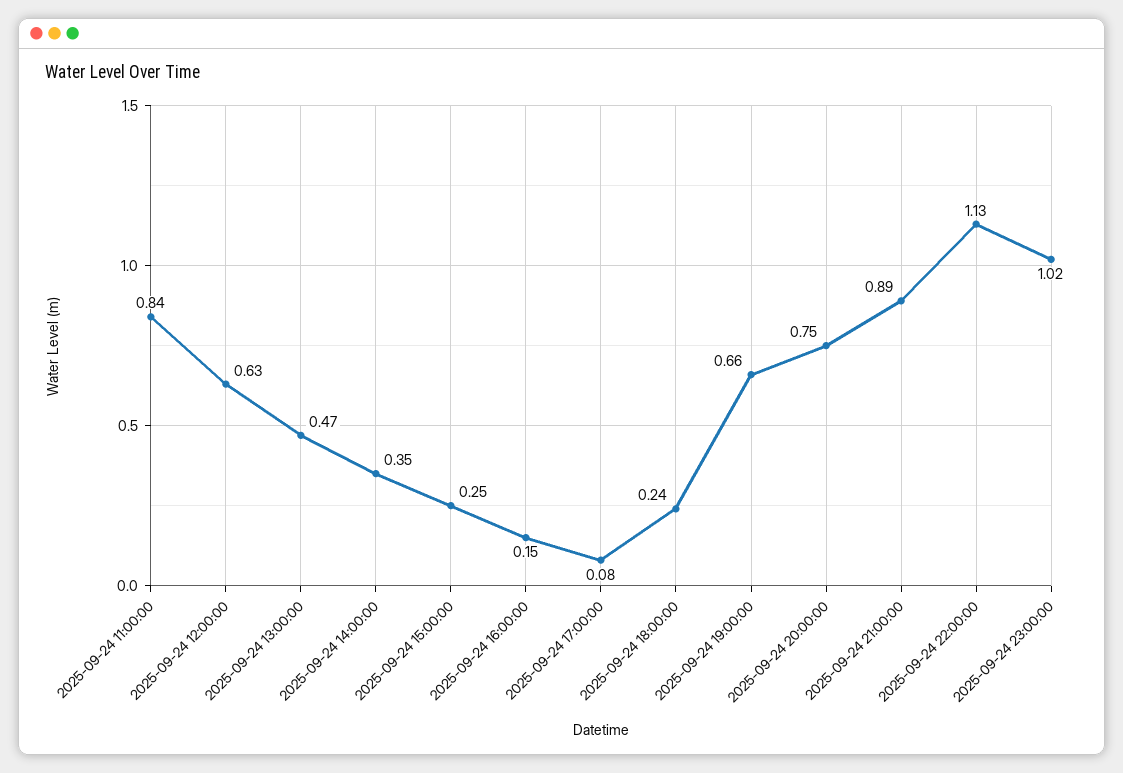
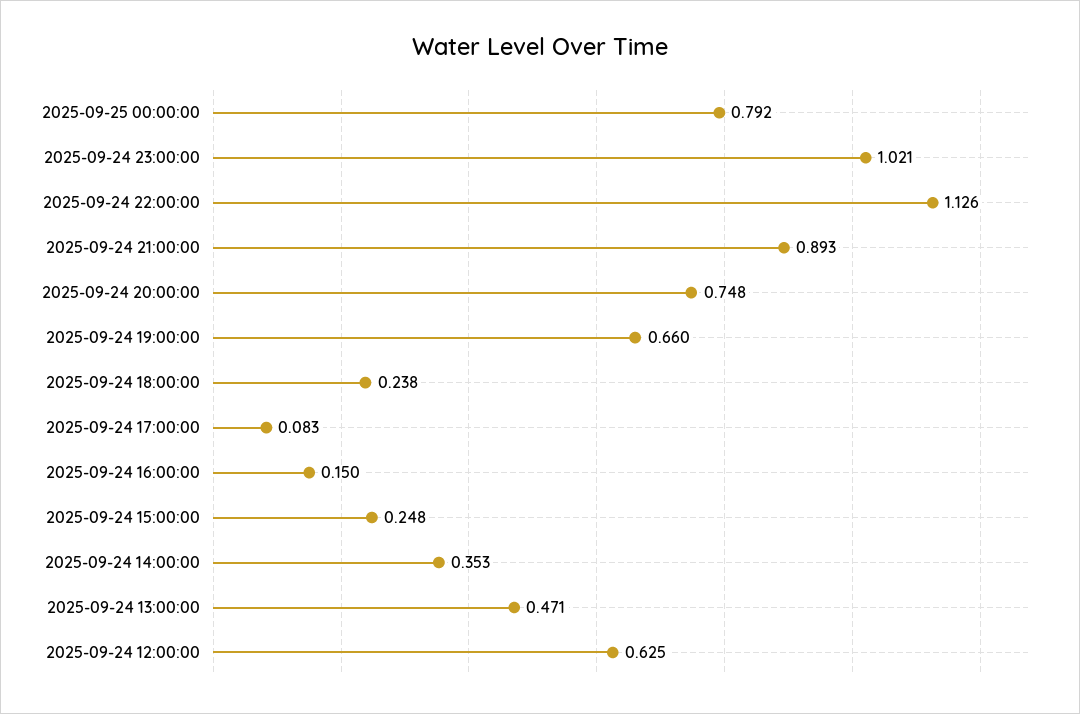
2025-09-24 11:00:00: 0.84 -> none
2025-09-25 00:00:00: none -> 0.792

